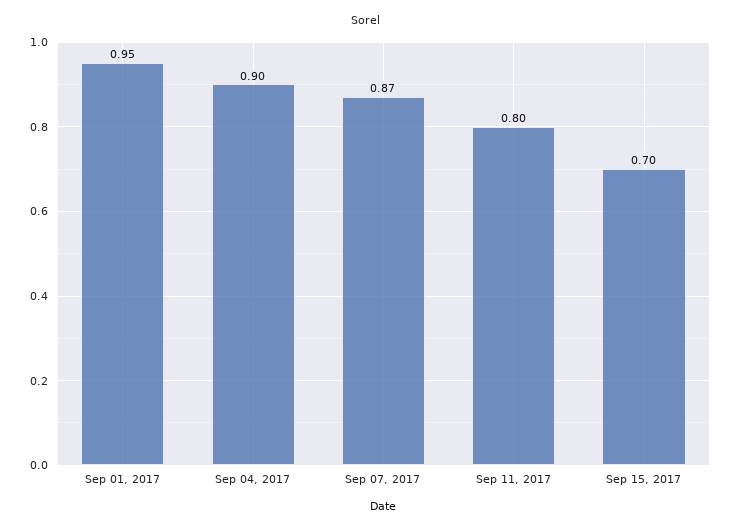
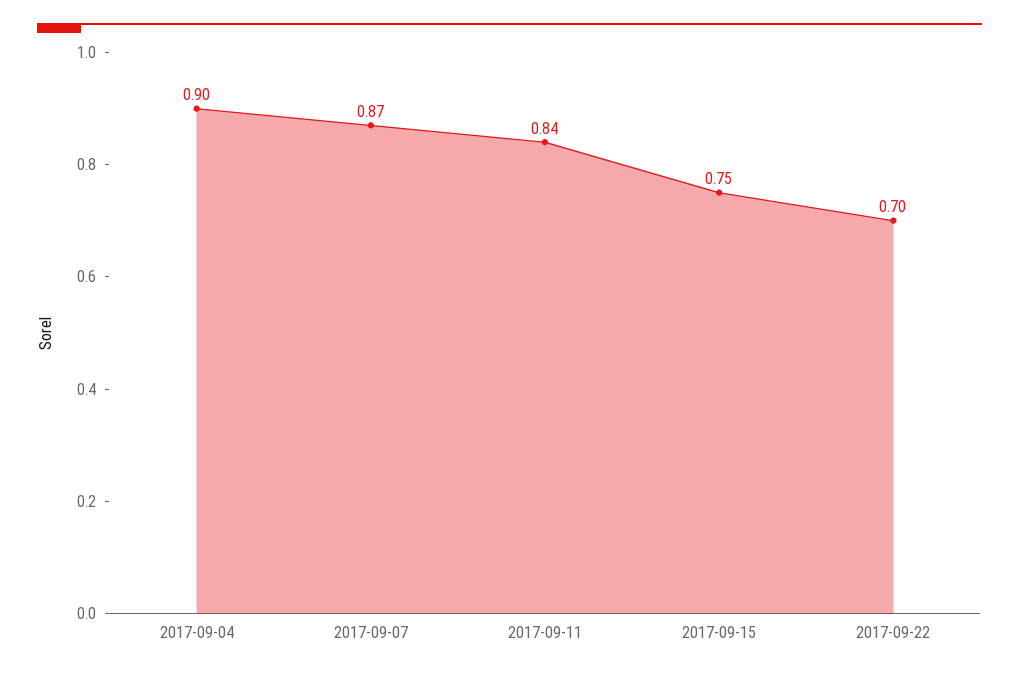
Sep 01, 2017: 0.95 -> none
Sep 11, 2017: 0.8 -> 0.84
Sep 15, 2017: 0.7 -> 0.75
2017-09-22: none -> 0.7

